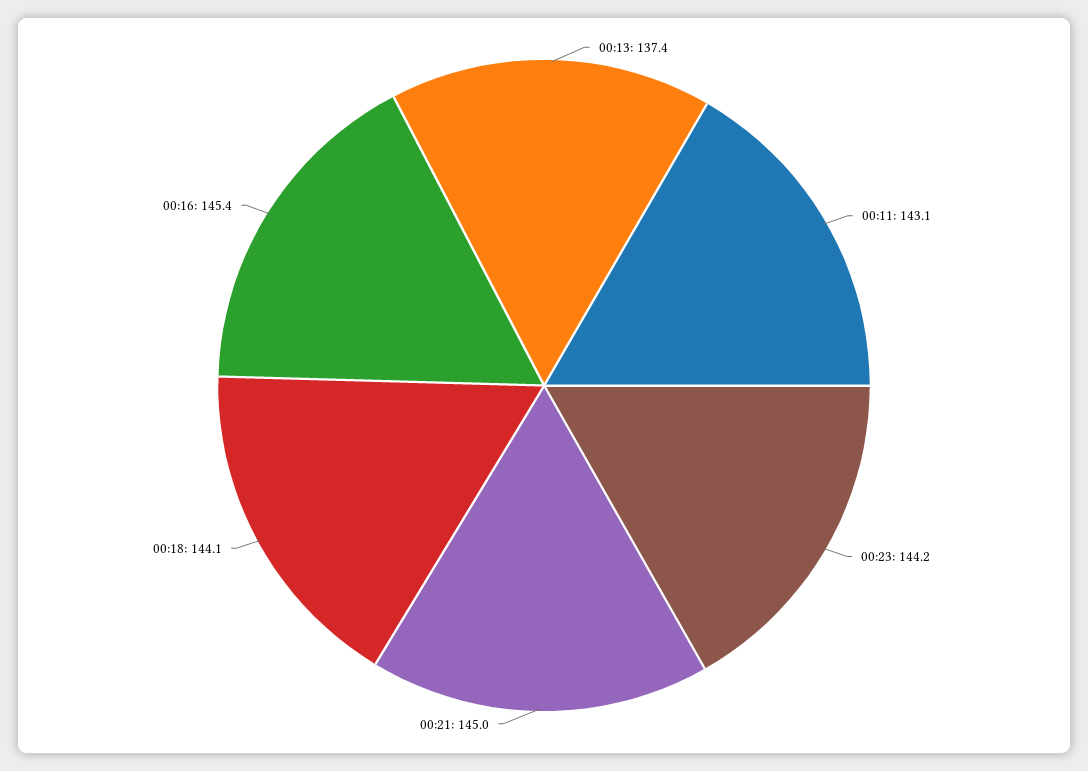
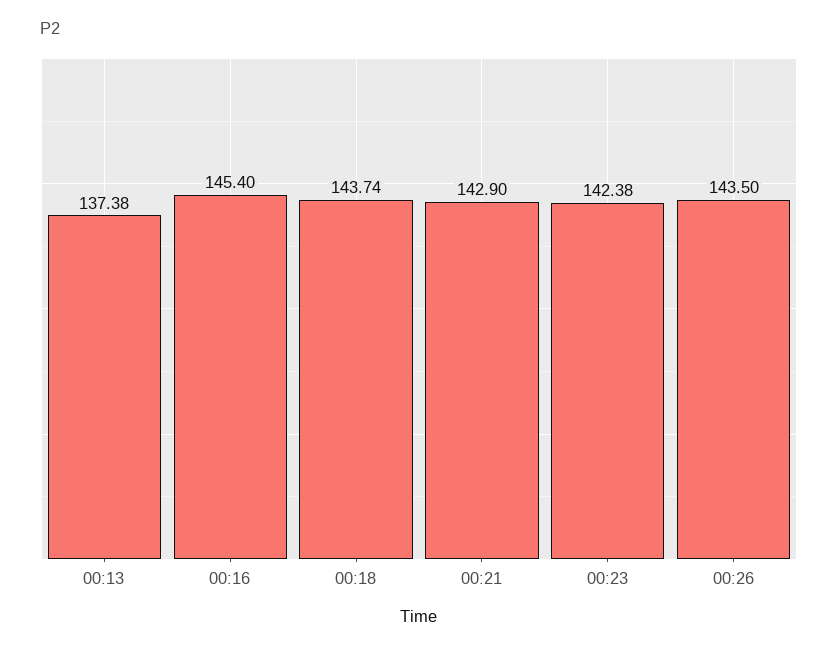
00:11: 143.1 -> none
00:23: 144.2 -> 142.38
00:21: 145 -> 142.9
00:18: 144.1 -> 143.74
00:26: none -> 143.5

